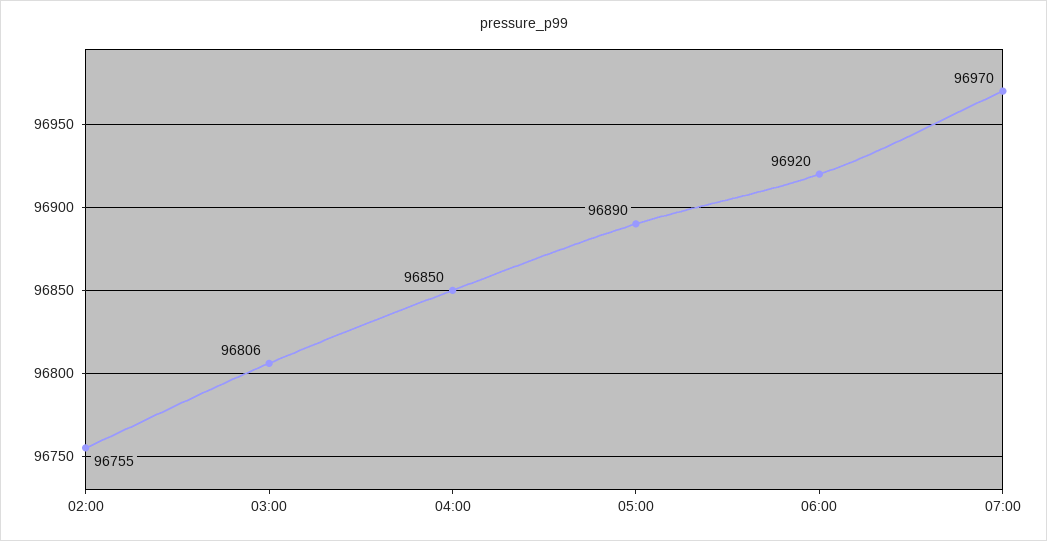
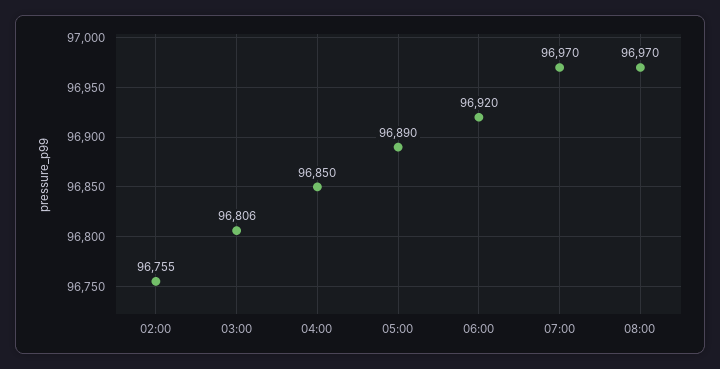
08:00: none -> 96970

